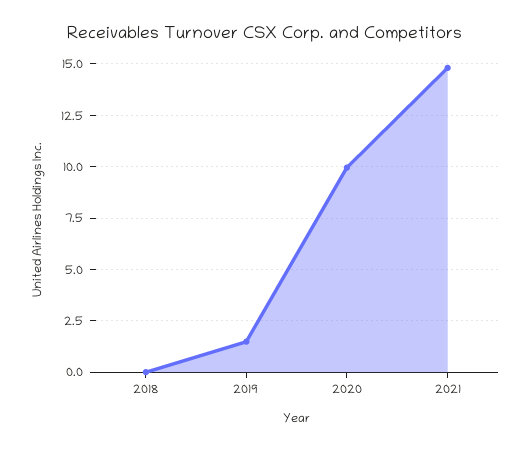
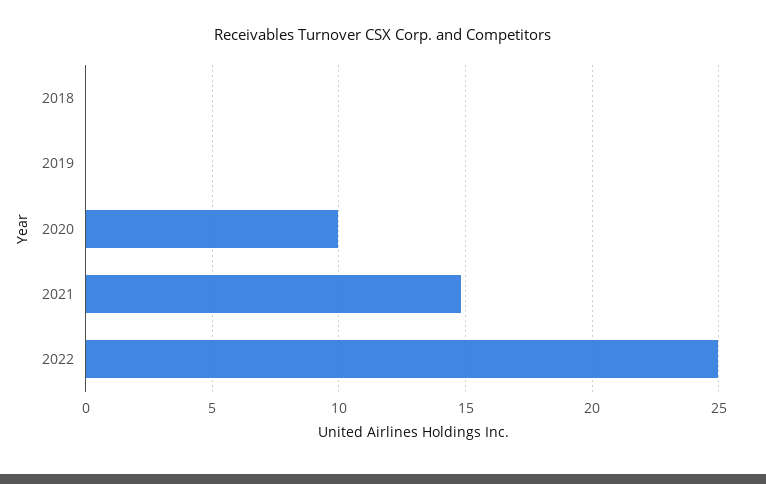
2019: 1.5 -> 0
2022: none -> 25

